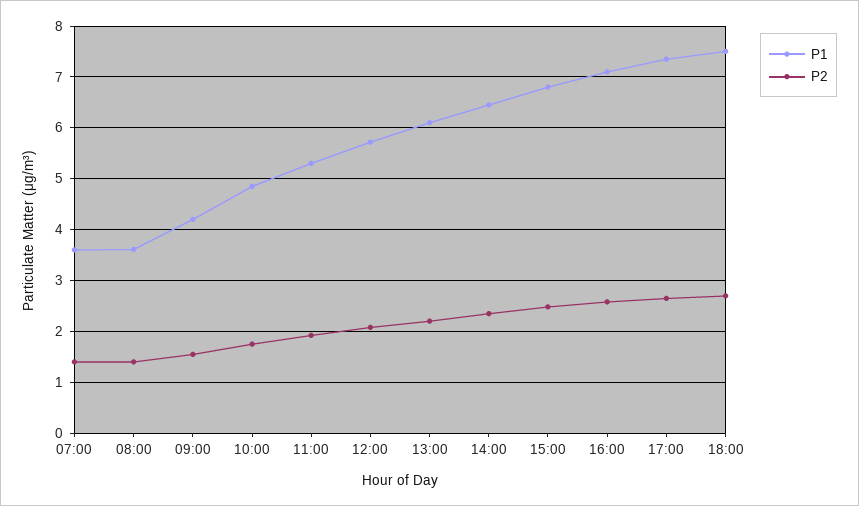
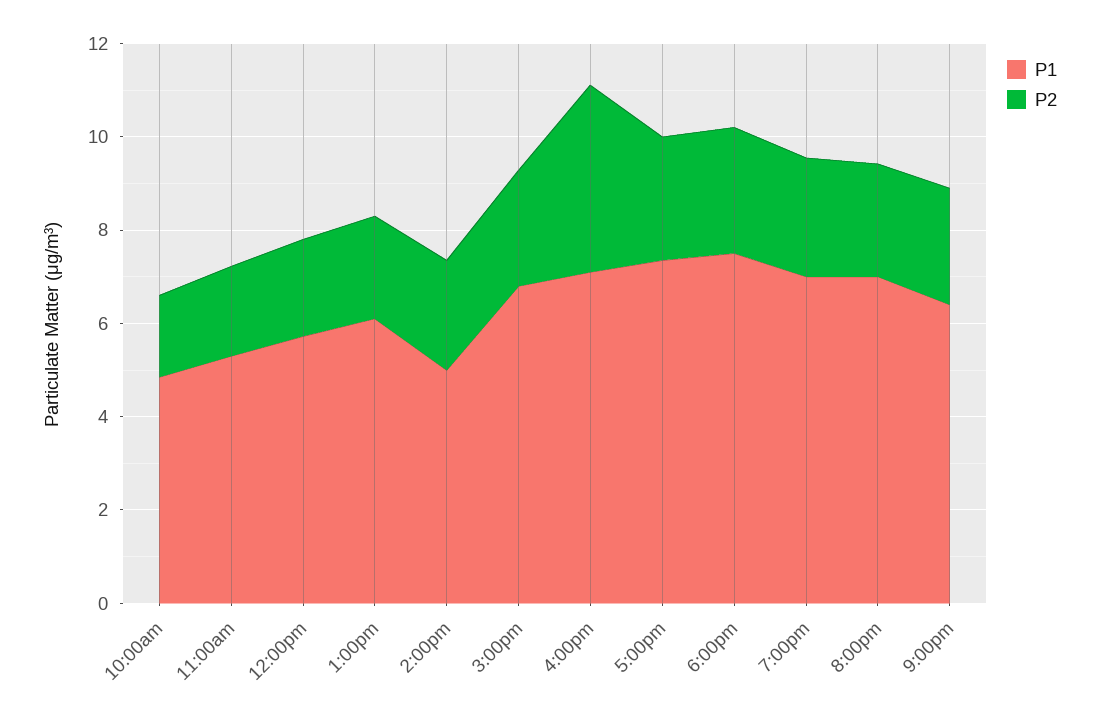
P1, 07:00: 3.6 -> none
P2, 07:00: 1.4 -> none
P1, 08:00: 3.6 -> none
P2, 08:00: 1.4 -> none
P1, 09:00: 4.2 -> none
P2, 09:00: 1.6 -> none
P1, 14:00: 6.4 -> 5
P2, 16:00: 2.6 -> 4
P1, 7:00pm: none -> 7
P2, 7:00pm: none -> 2.5
P1, 8:00pm: none -> 7
P2, 8:00pm: none -> 2.5
P1, 9:00pm: none -> 6.5
P2, 9:00pm: none -> 2.5

